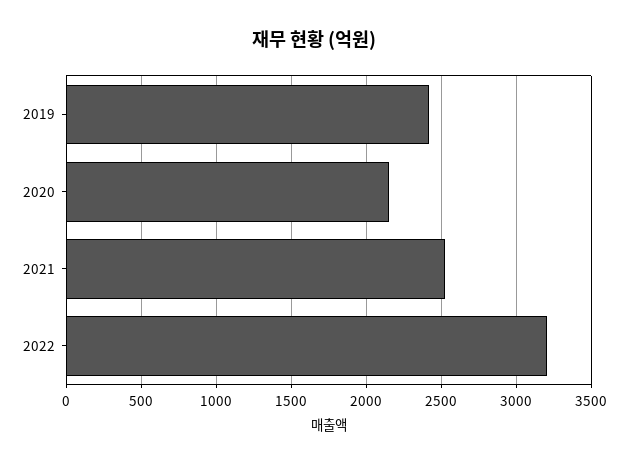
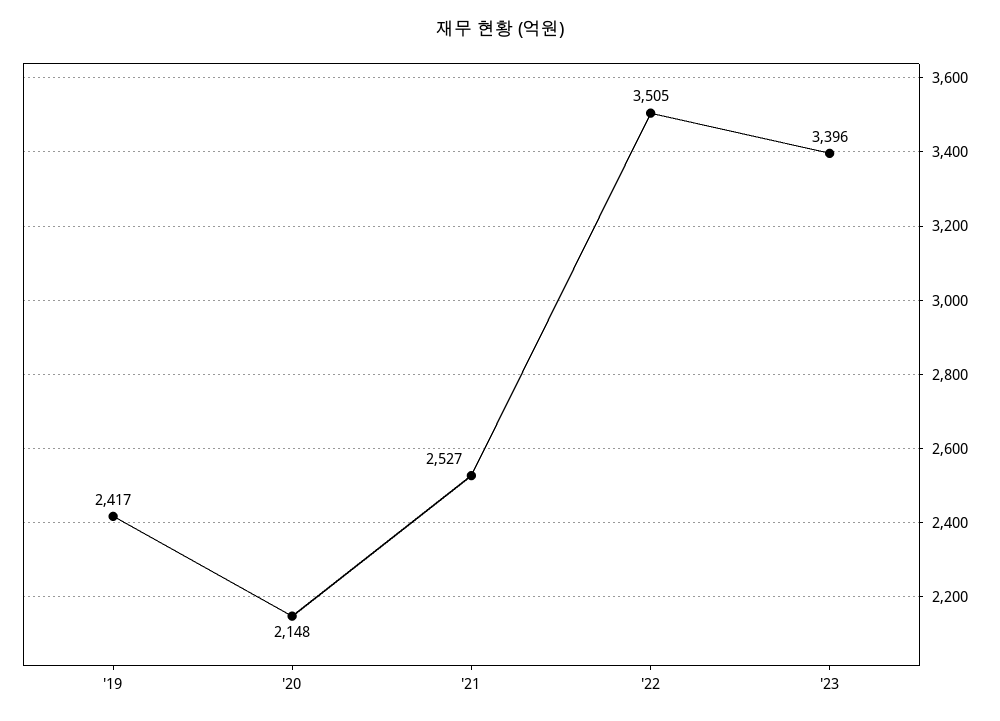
2022: 3200 -> 3505
'23: none -> 3396

